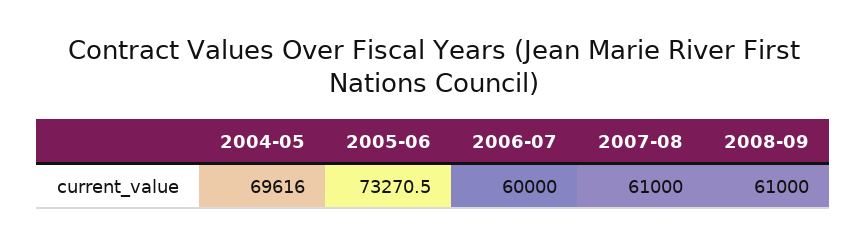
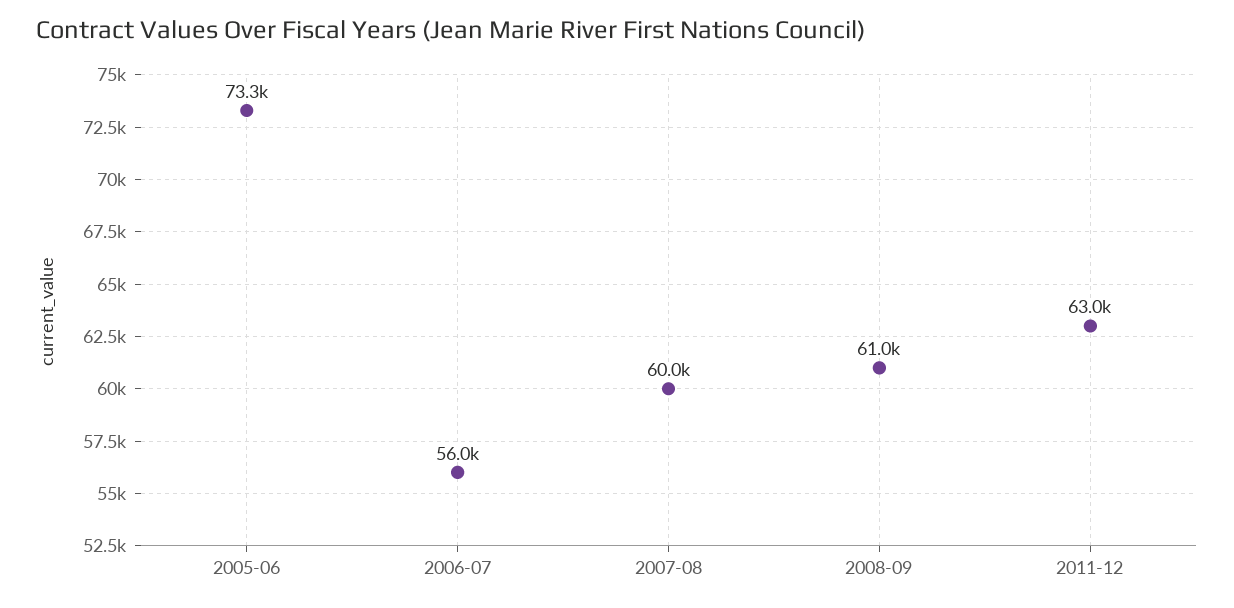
2004-05: 69616 -> none
2006-07: 60000 -> 56000
2007-08: 61000 -> 60000
2011-12: none -> 63000

